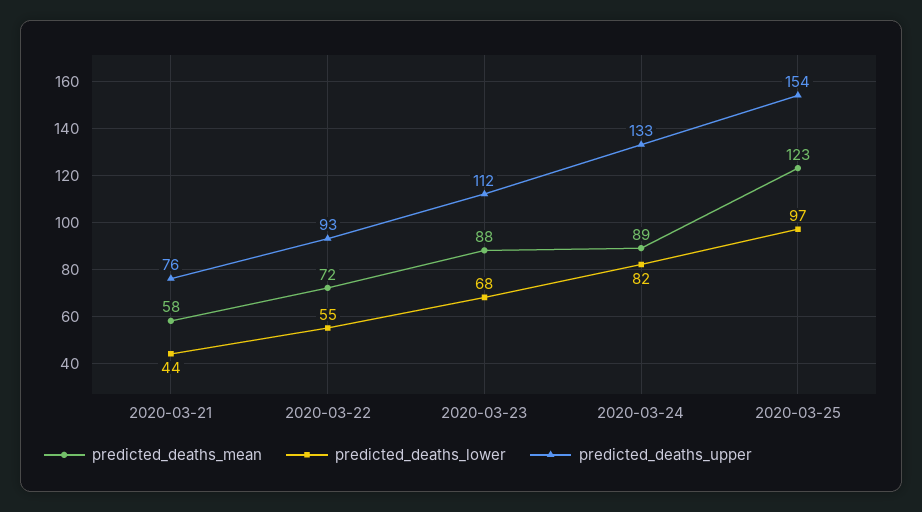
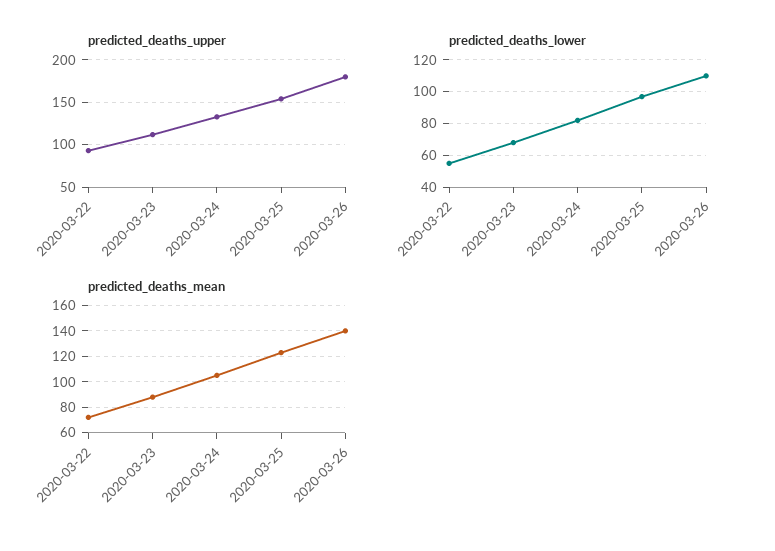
predicted_deaths_mean, 2020-03-21: 58 -> none
predicted_deaths_lower, 2020-03-21: 44 -> none
predicted_deaths_upper, 2020-03-21: 76 -> none
predicted_deaths_mean, 2020-03-24: 89 -> 105
predicted_deaths_upper, 2020-03-26: none -> 180
predicted_deaths_lower, 2020-03-26: none -> 110
predicted_deaths_mean, 2020-03-26: none -> 140

